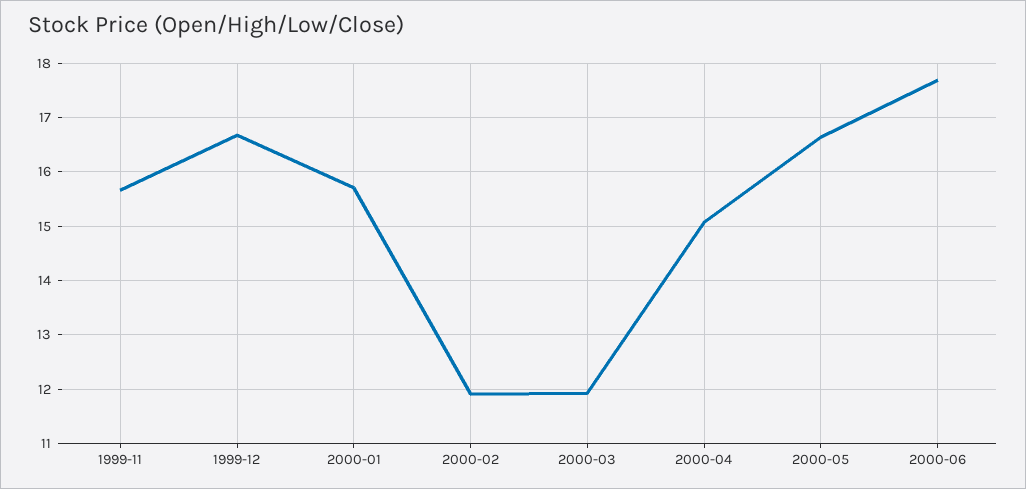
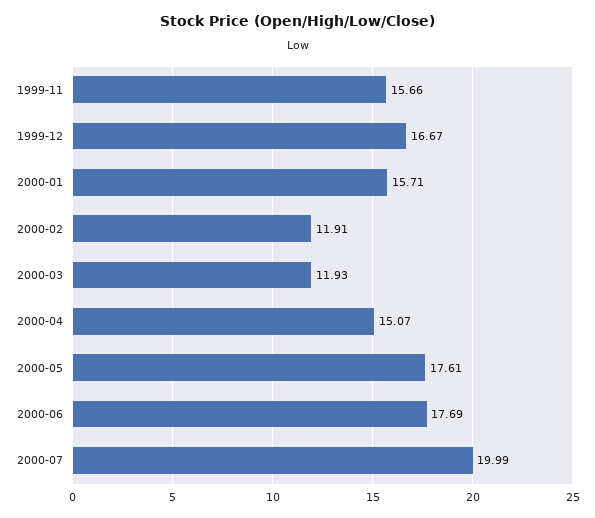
2000-05: 16.6 -> 17.61
2000-07: none -> 19.99

